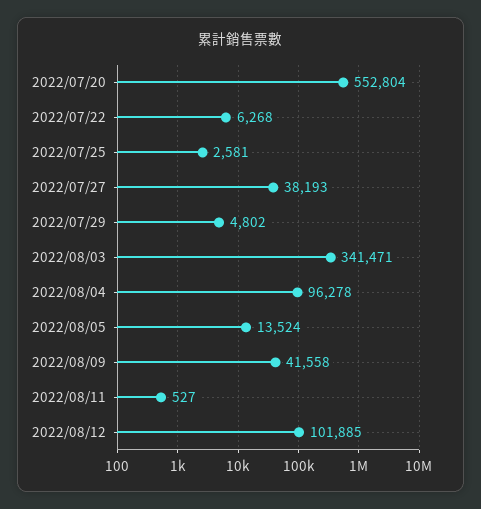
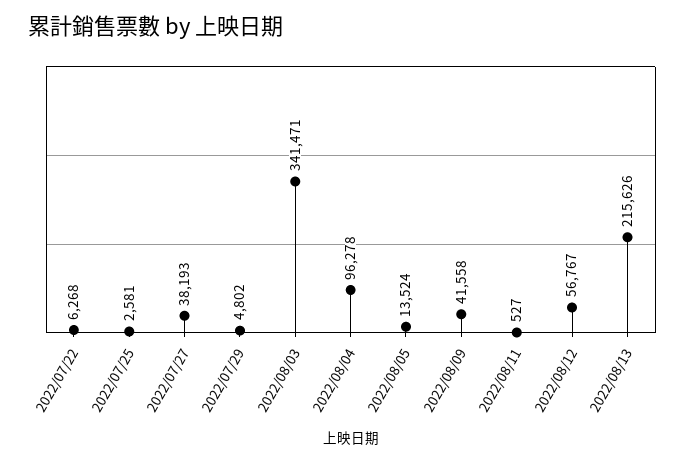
2022/07/20: 552804 -> none
2022/08/12: 101885 -> 56767
2022/08/13: none -> 215626

